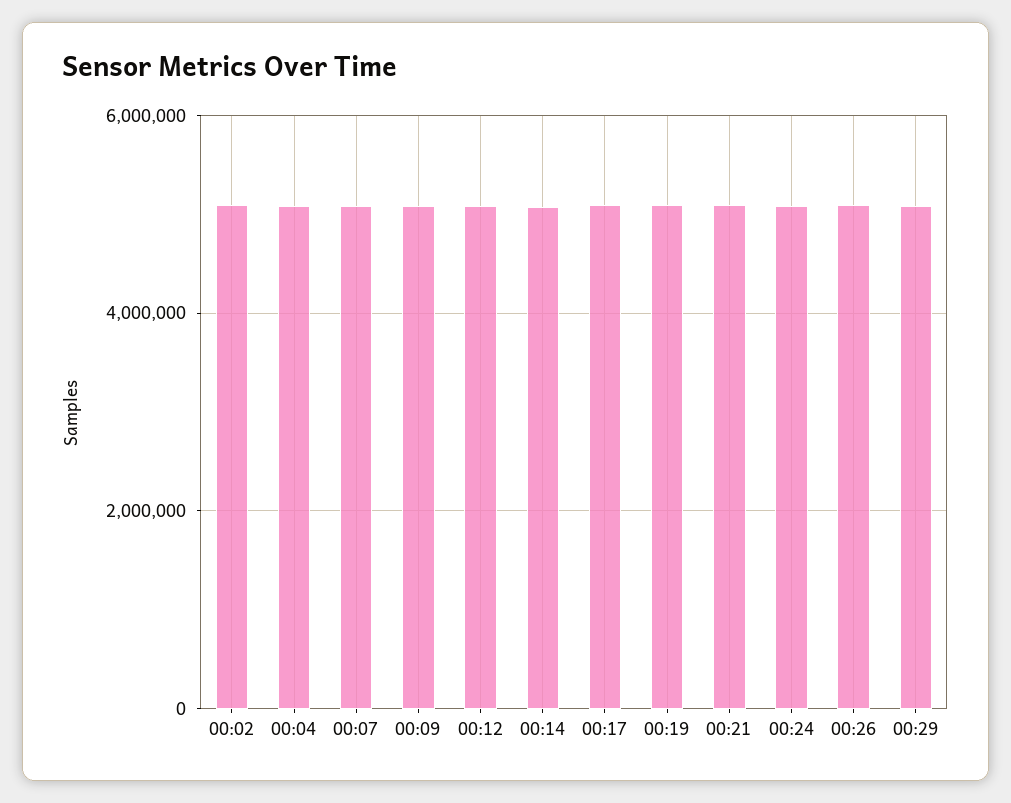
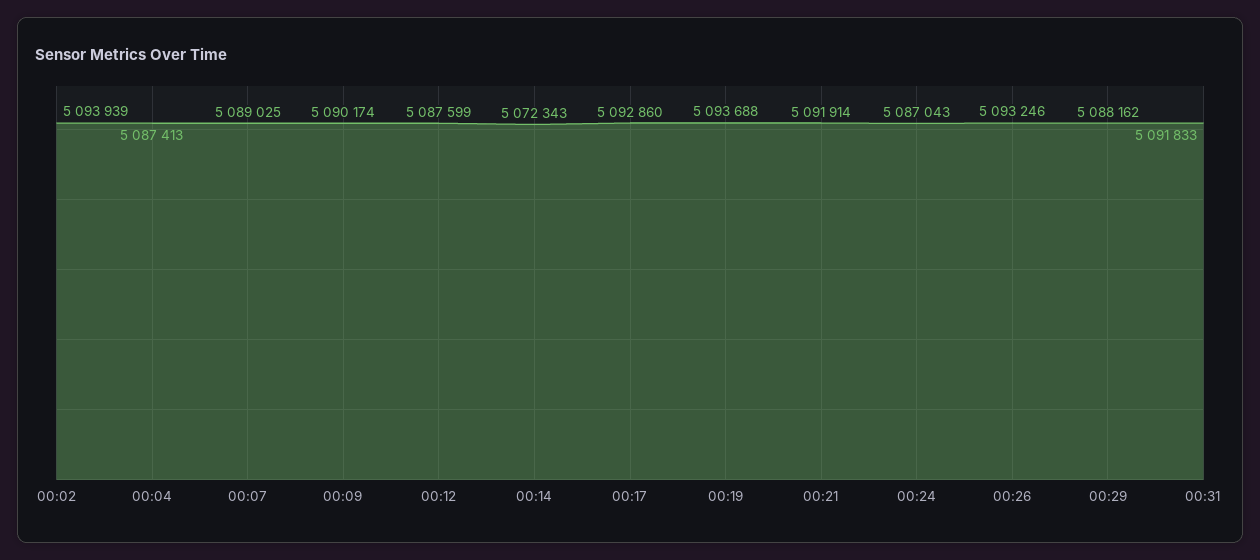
00:31: none -> 5091833

